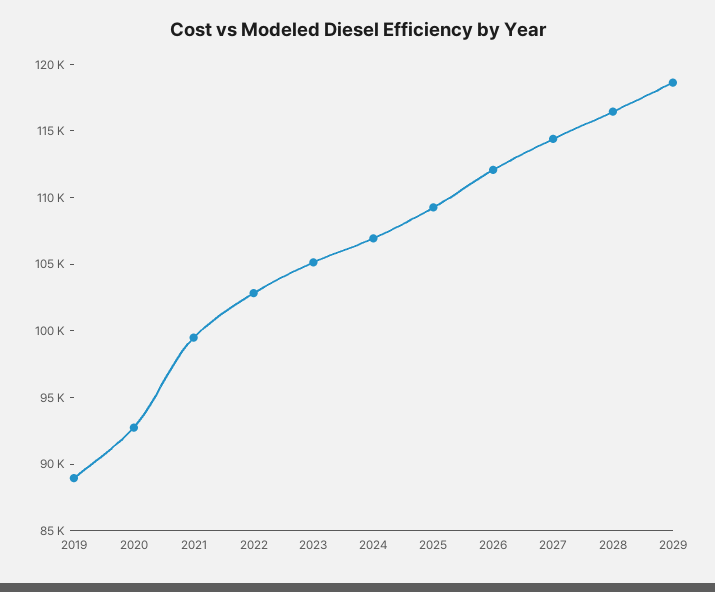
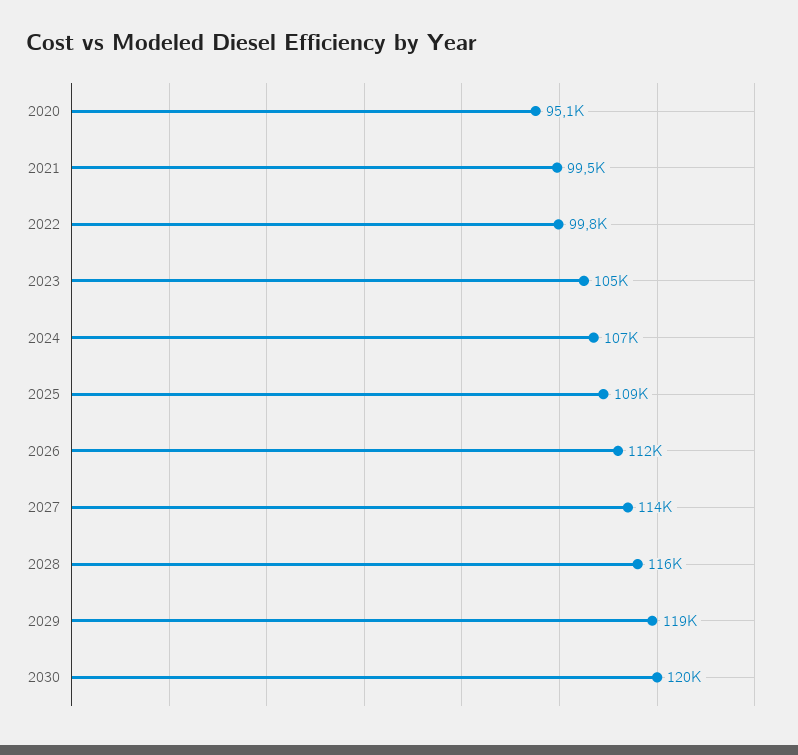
2019: 89000 -> none
2020: 93000 -> 95100
2022: 103000 -> 99800
2030: none -> 120000

